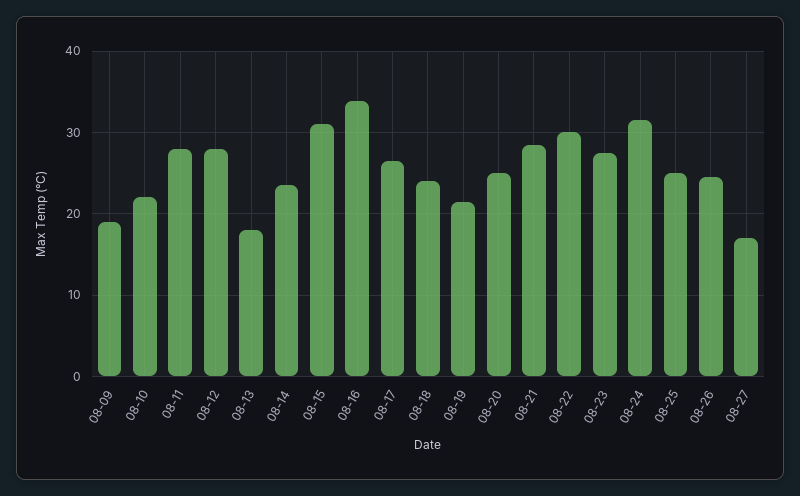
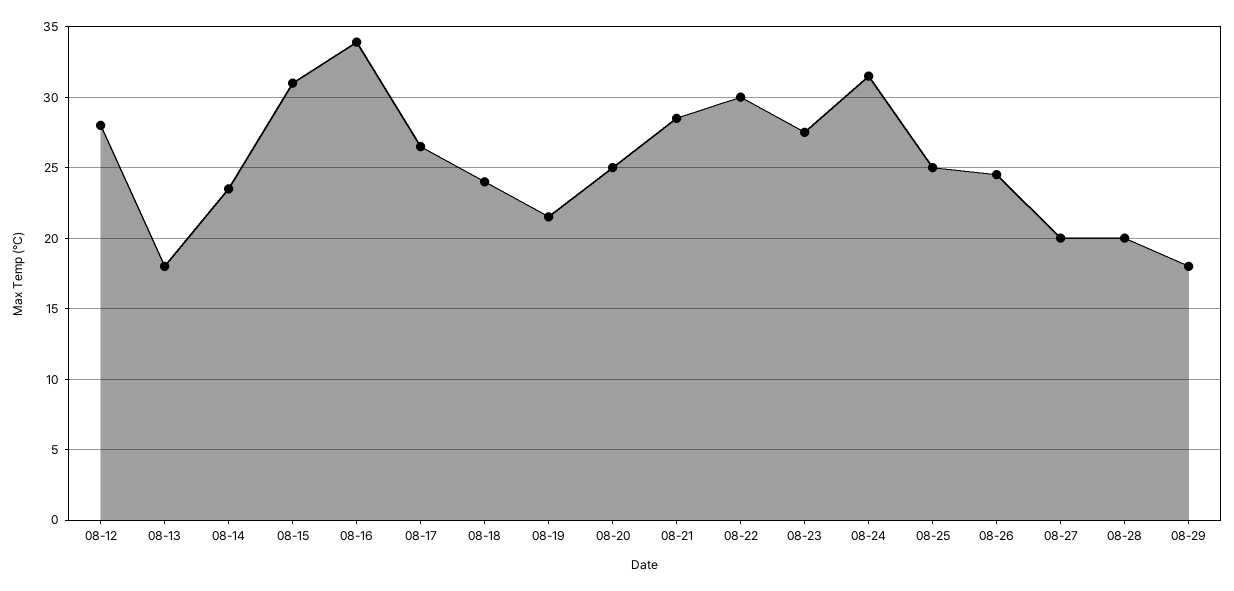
08-09: 19 -> none
08-10: 22 -> none
08-11: 28 -> none
08-27: 17 -> 20
08-28: none -> 20
08-29: none -> 18

